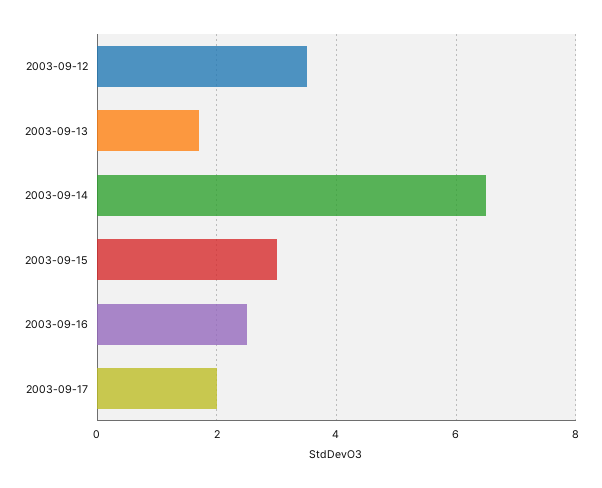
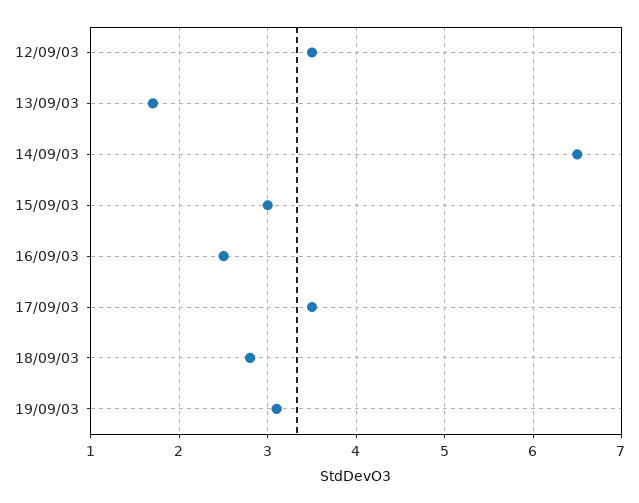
2003-09-17: 2 -> 3.5
18/09/03: none -> 2.8
19/09/03: none -> 3.1

